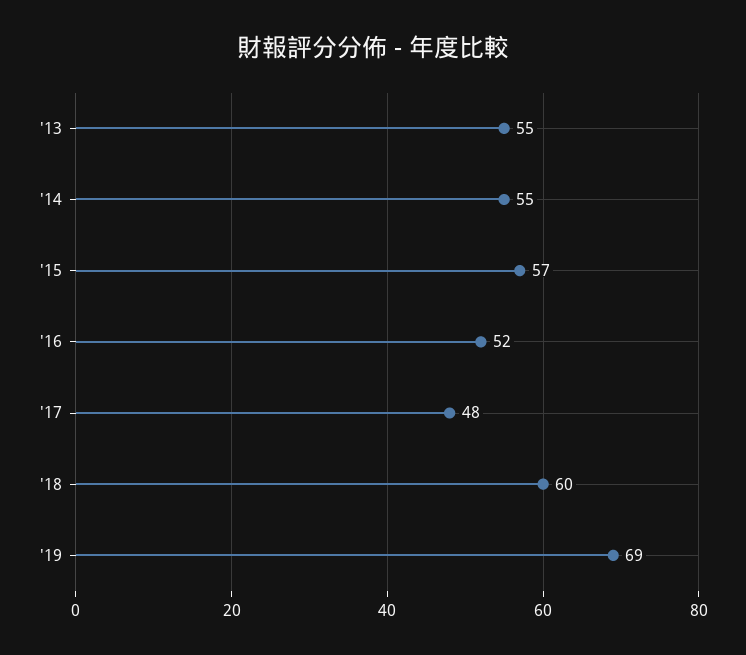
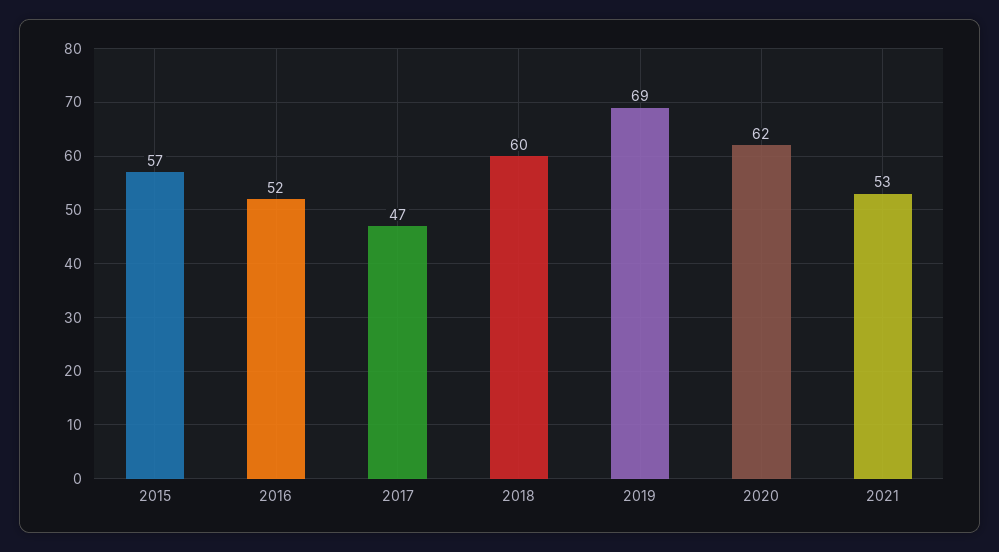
'13: 55 -> none
'14: 55 -> none
'17: 48 -> 47
2020: none -> 62
2021: none -> 53

